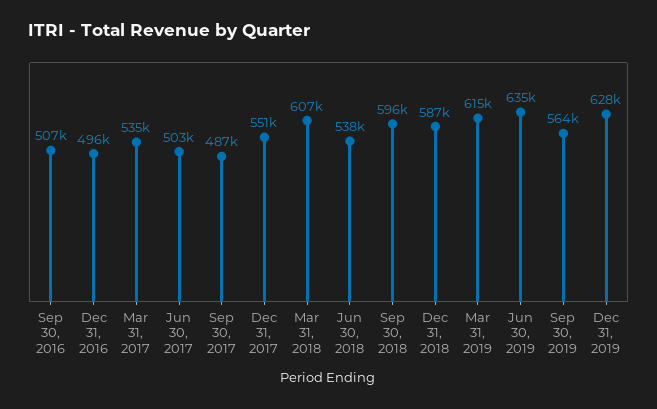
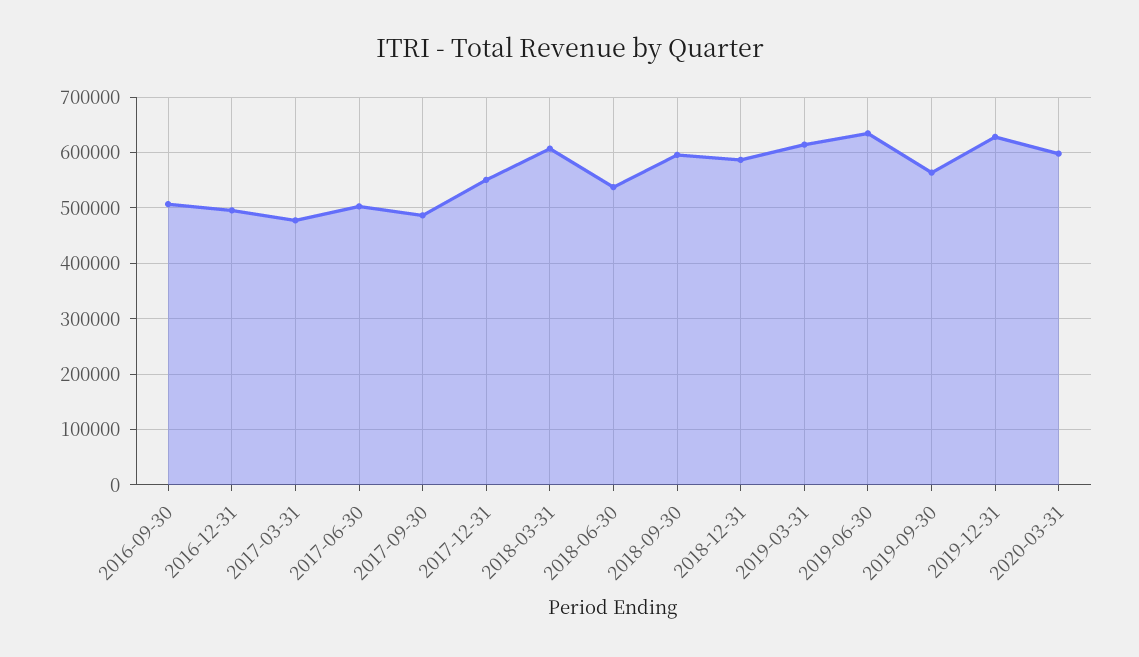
Mar 31, 2017: 535000 -> 480000
2020-03-31: none -> 600000

